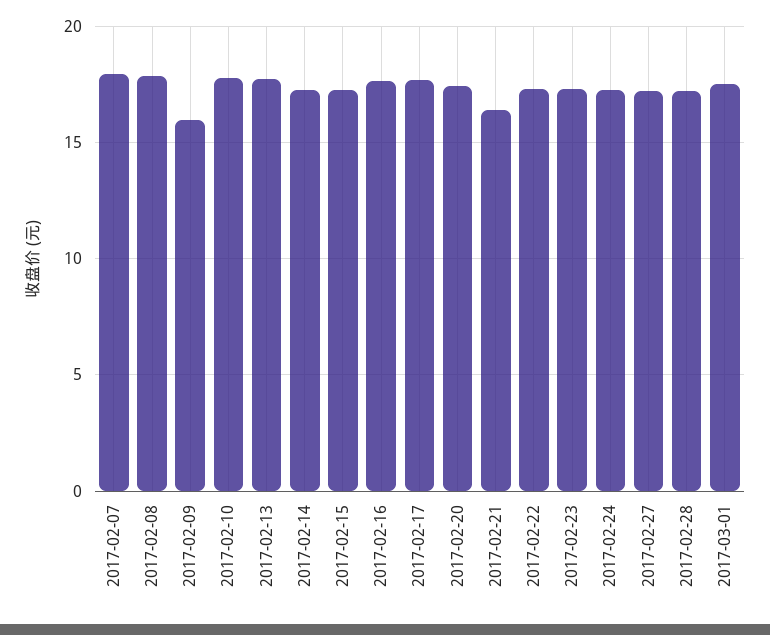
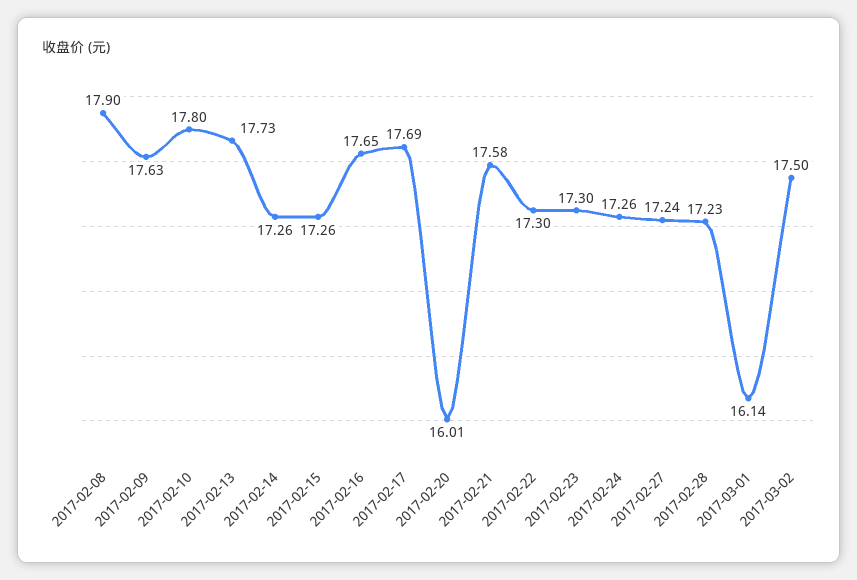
2017-02-07: 18 -> none
2017-02-09: 16 -> 17.63
2017-02-20: 17.5 -> 16.01
2017-02-21: 16.5 -> 17.58
2017-03-01: 17.5 -> 16.14
2017-03-02: none -> 17.5

